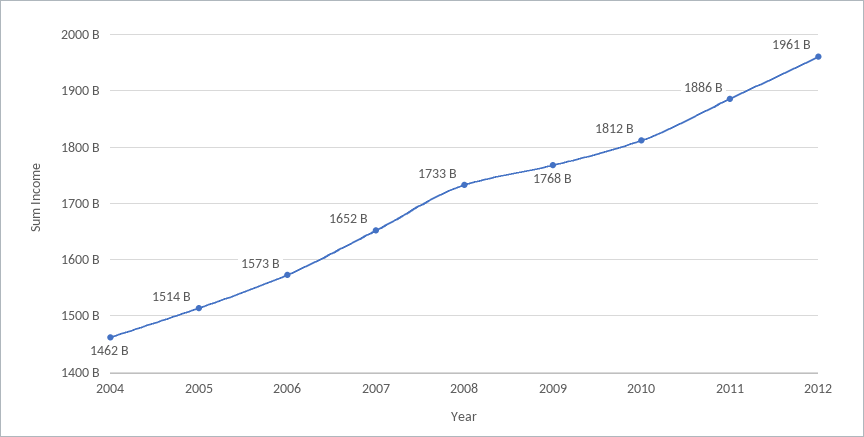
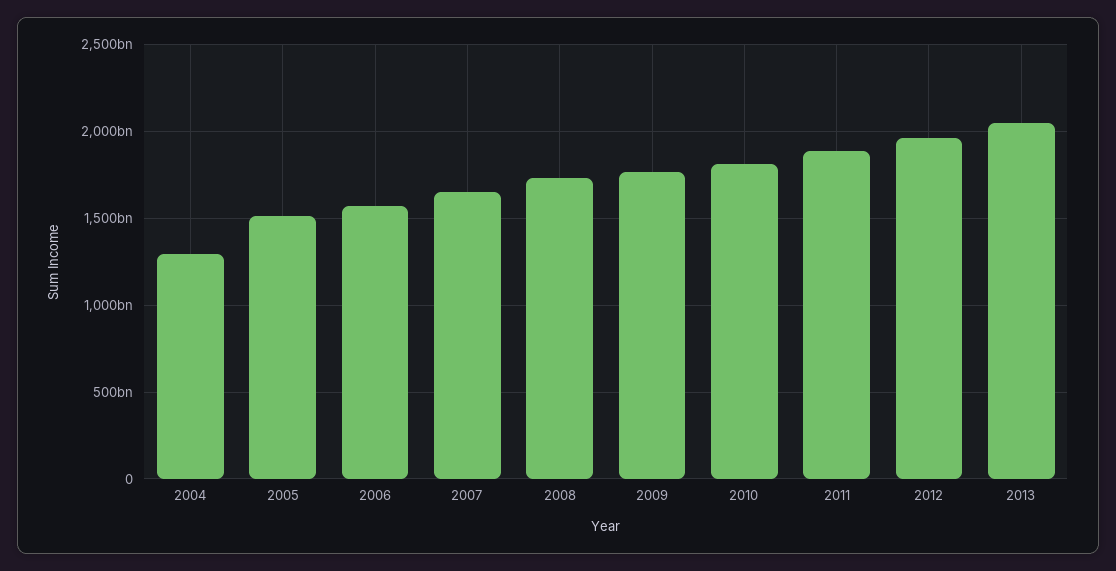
2004: 1462000000000 -> 1300000000000
2013: none -> 2050000000000

